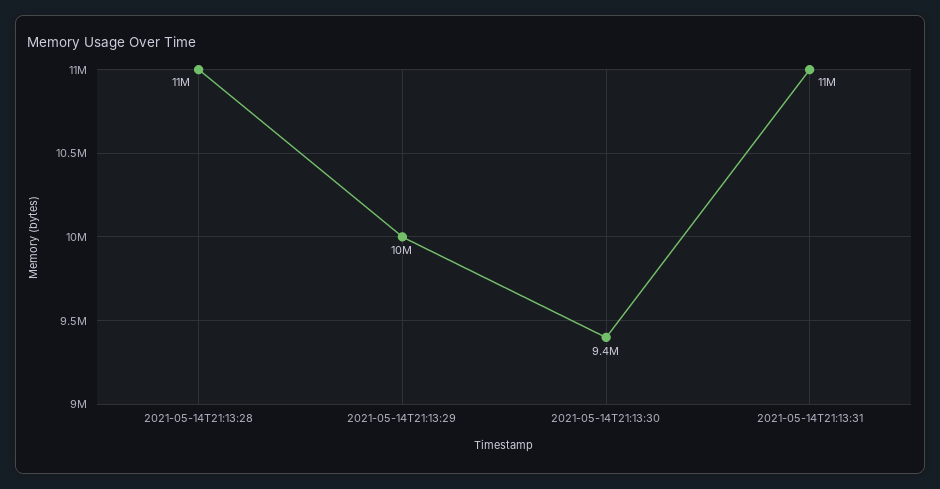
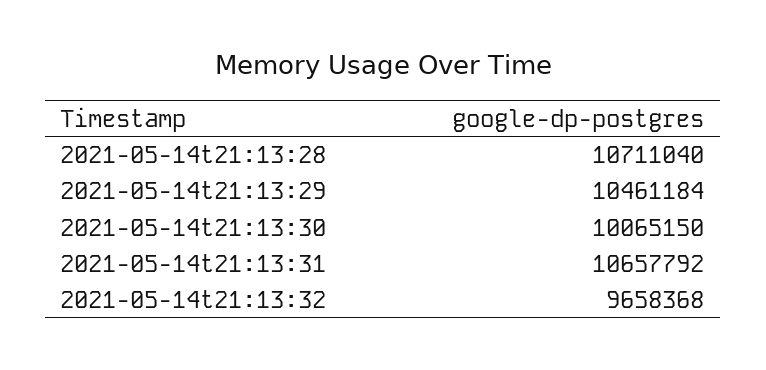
2021-05-14T21:13:30: 9400000 -> 10065150
2021-05-14t21:13:32: none -> 9658368

